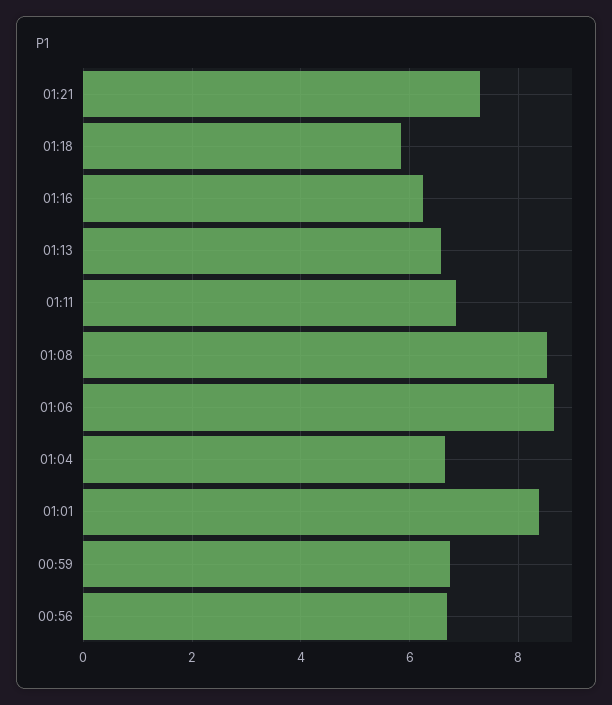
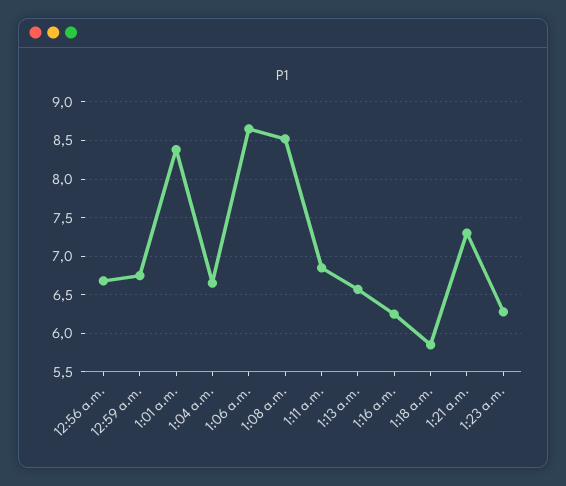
1:23 a.m.: none -> 6.3

